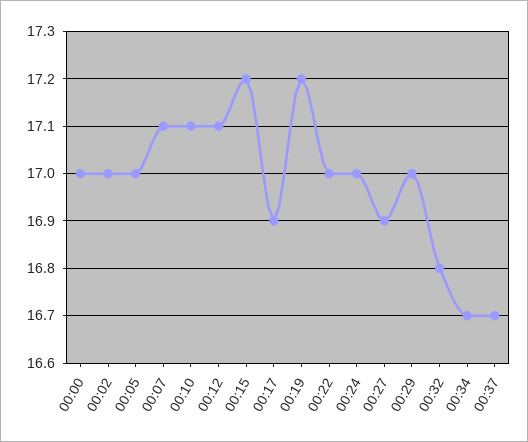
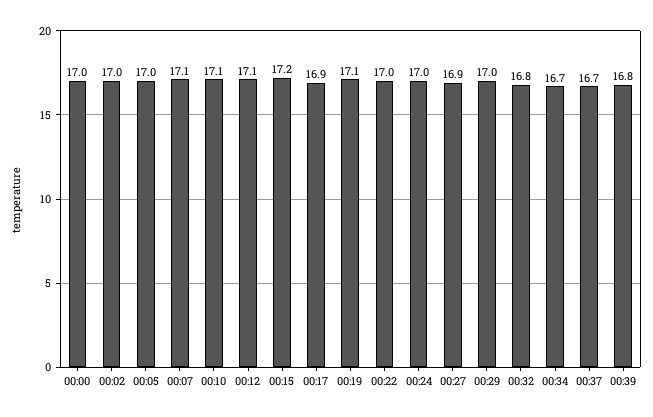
00:19: 17.2 -> 17.1
00:39: none -> 16.8

